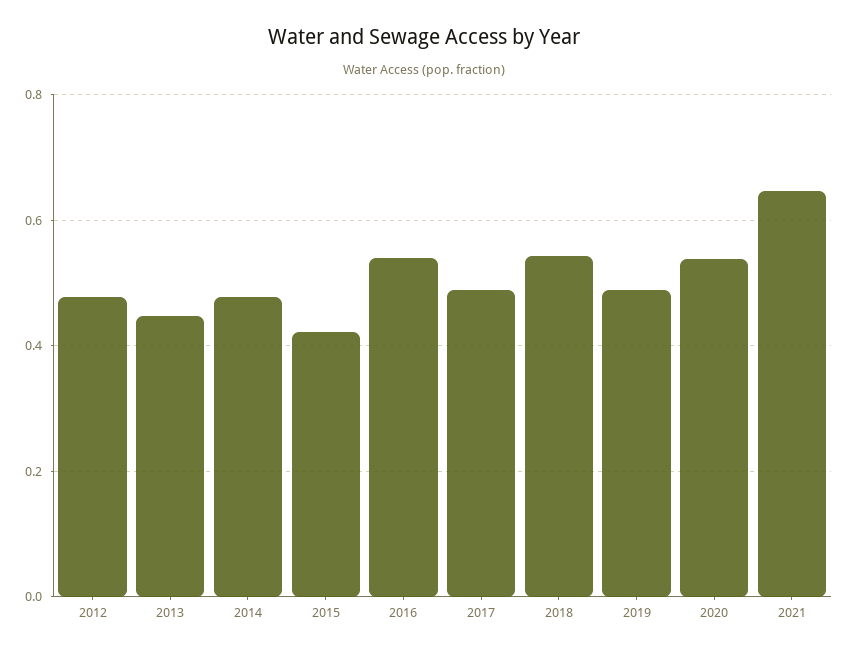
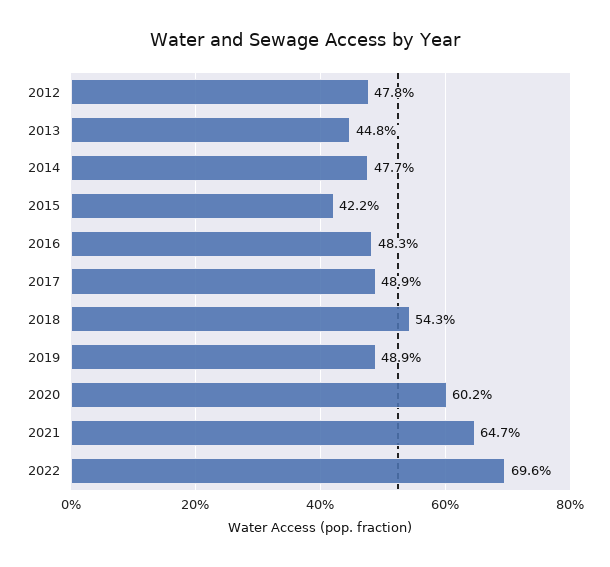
2016: 0.54 -> 0.483
2020: 0.54 -> 0.602
2022: none -> 0.696

